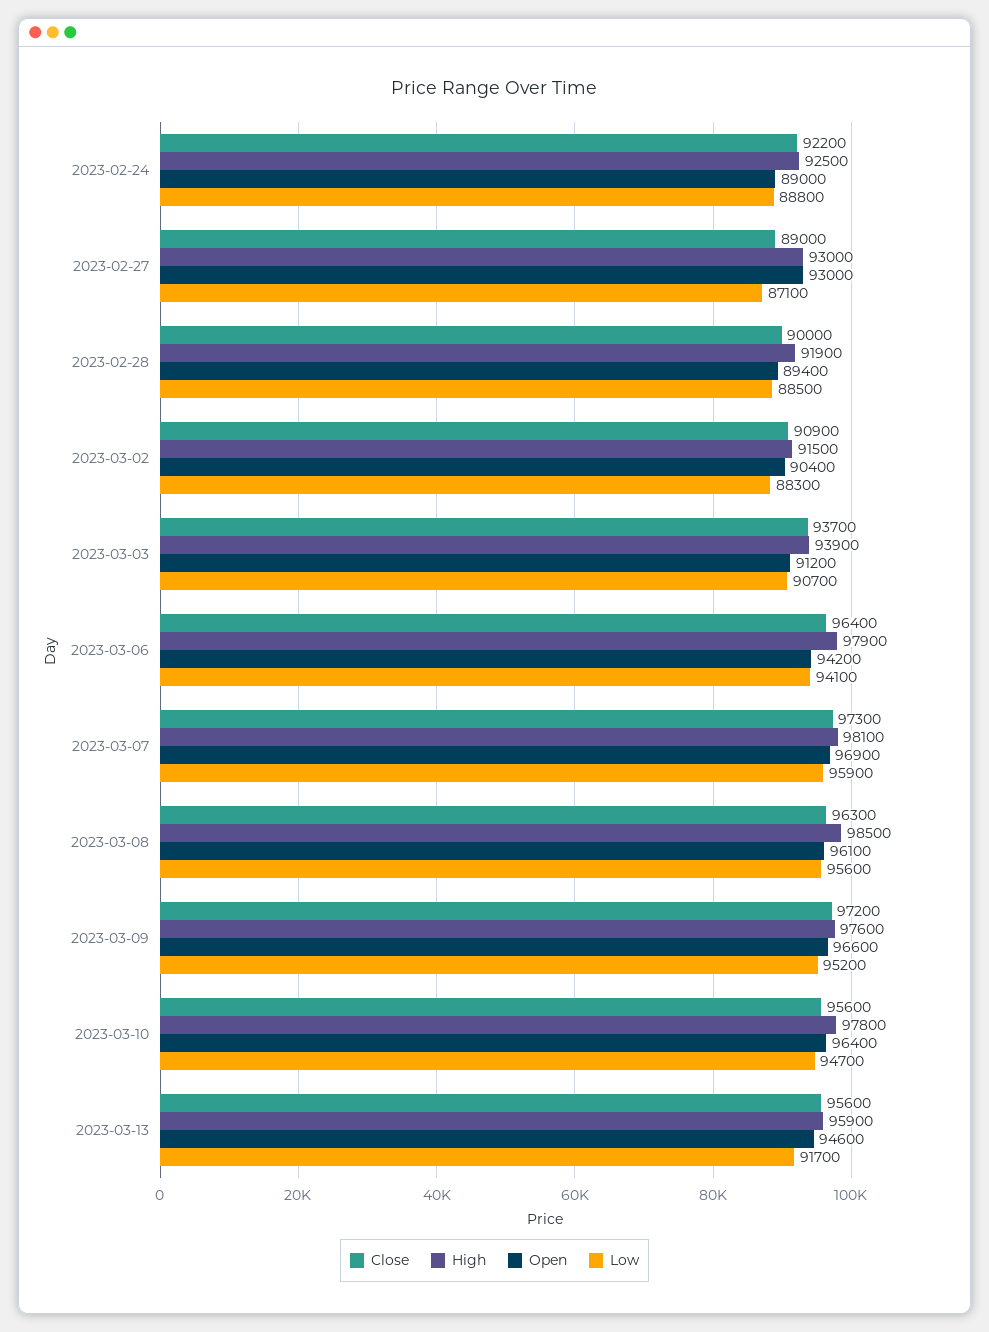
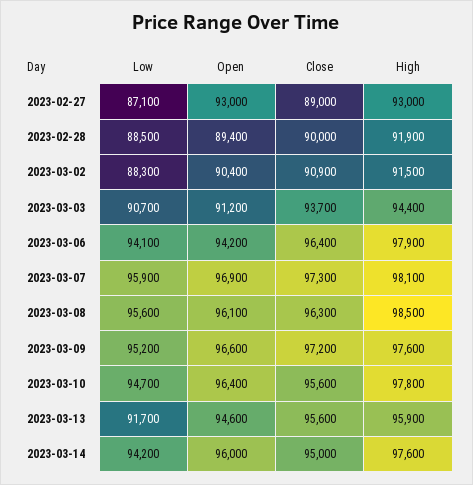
Close, 2023-02-24: 92200 -> none
High, 2023-02-24: 92500 -> none
Open, 2023-02-24: 89000 -> none
Low, 2023-02-24: 88800 -> none
High, 2023-03-03: 93900 -> 94400
Low, 2023-03-14: none -> 94200
Open, 2023-03-14: none -> 96000
Close, 2023-03-14: none -> 95000
High, 2023-03-14: none -> 97600

